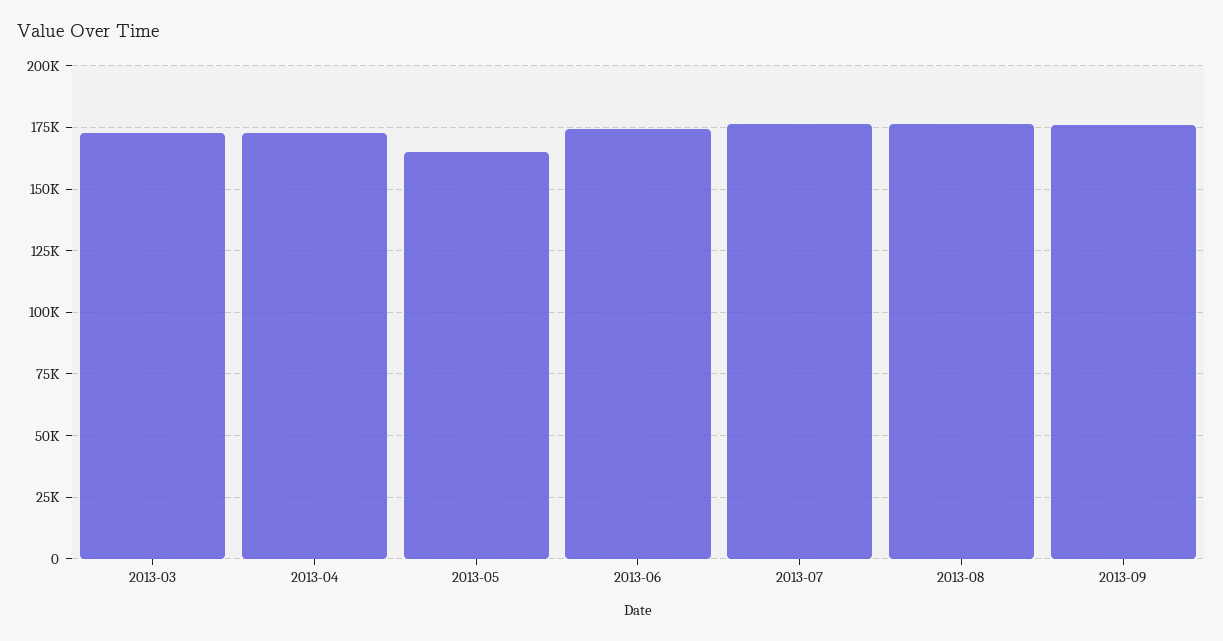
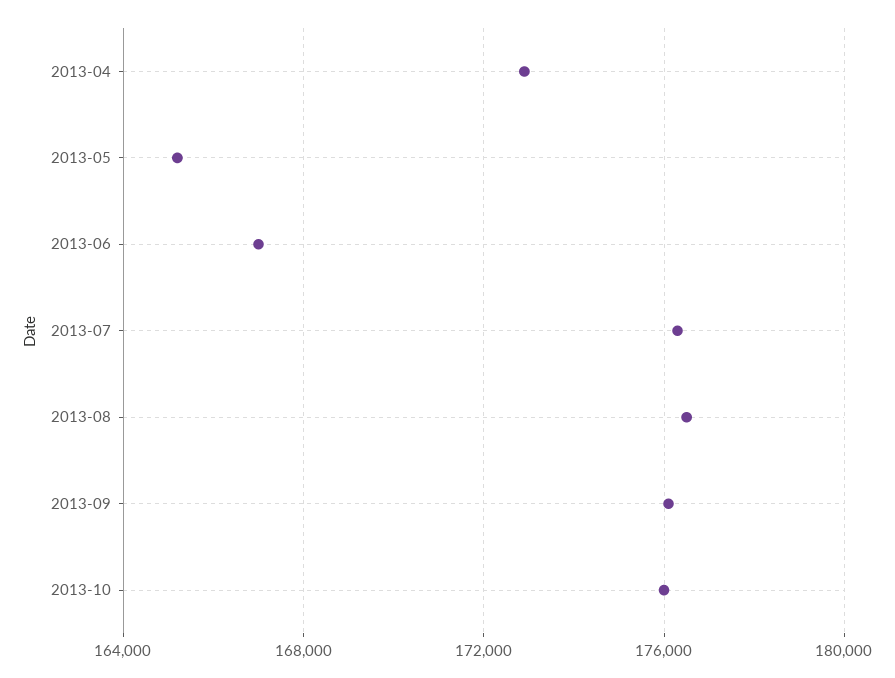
2013-03: 172500 -> none
2013-06: 175000 -> 167000
2013-10: none -> 176000

